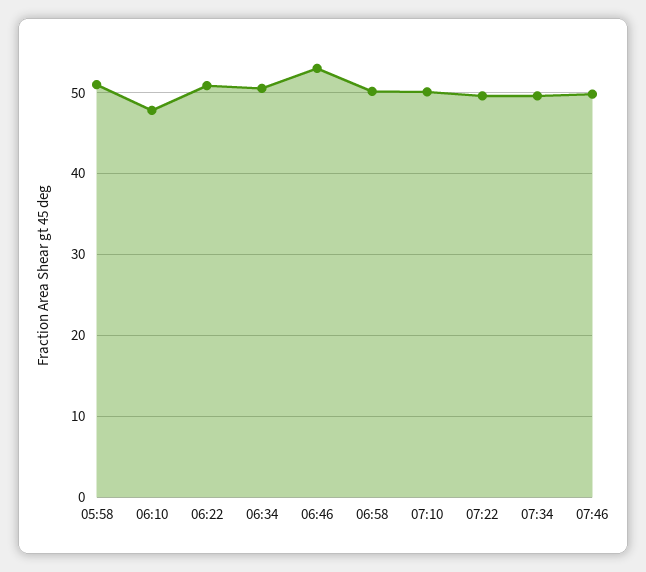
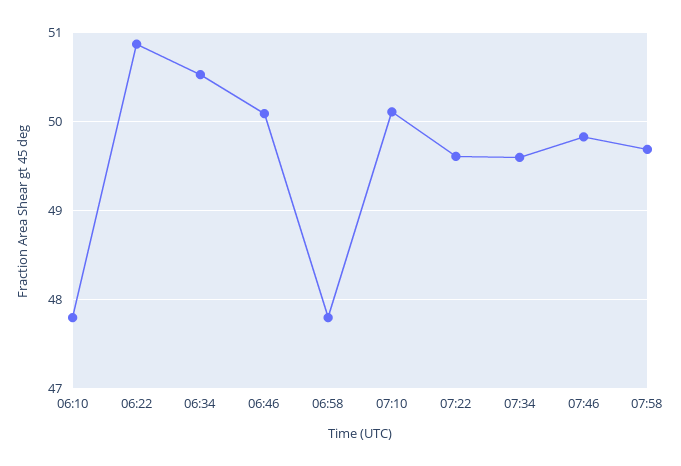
05:58: 51 -> none
06:46: 53 -> 50.1
06:58: 50 -> 47.8
07:58: none -> 49.7

